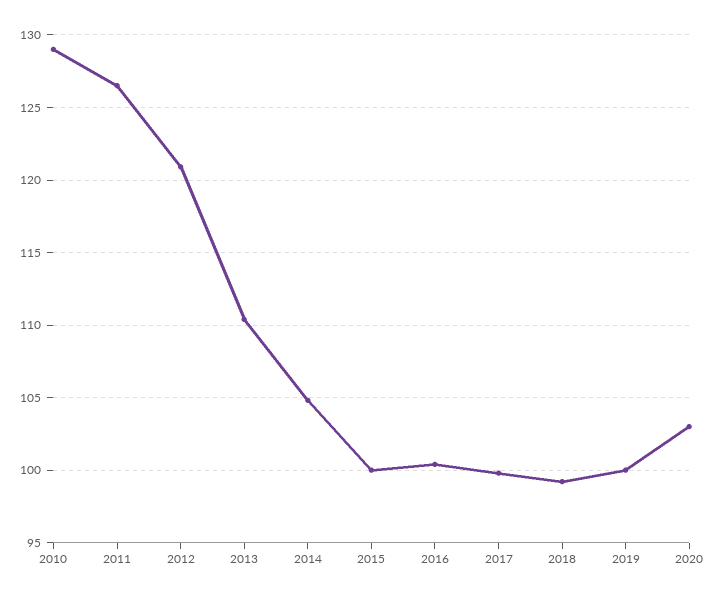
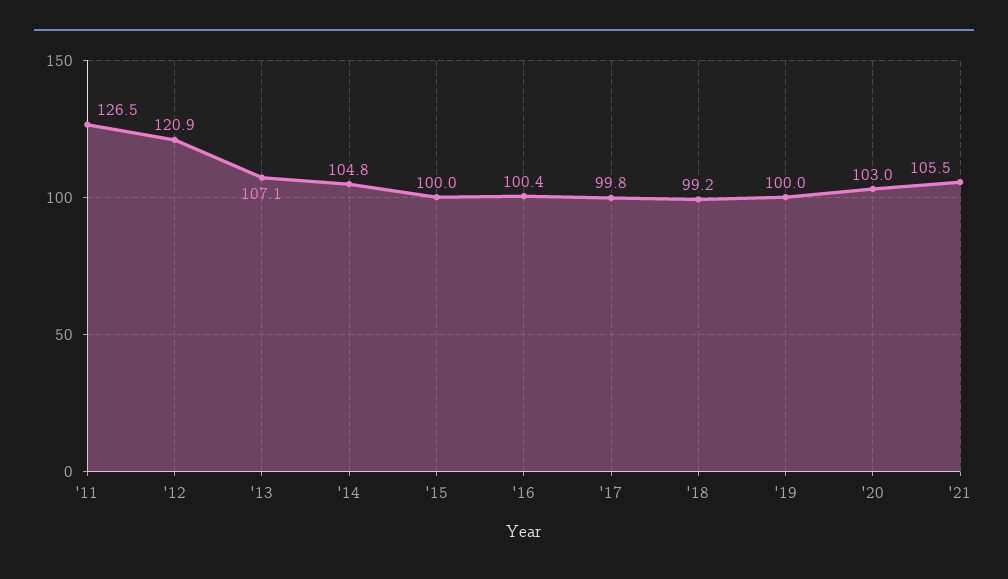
2010: 129 -> none
2013: 110.5 -> 107.1
'21: none -> 105.5

